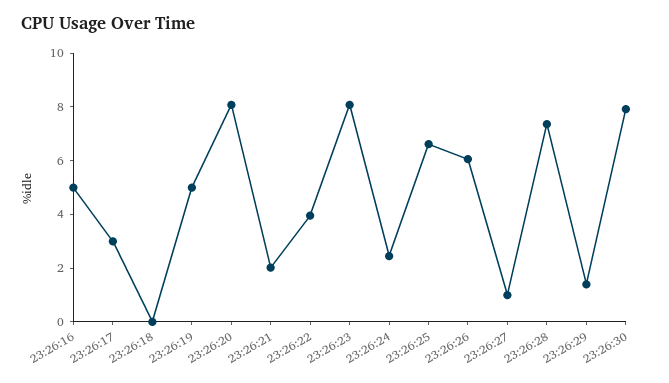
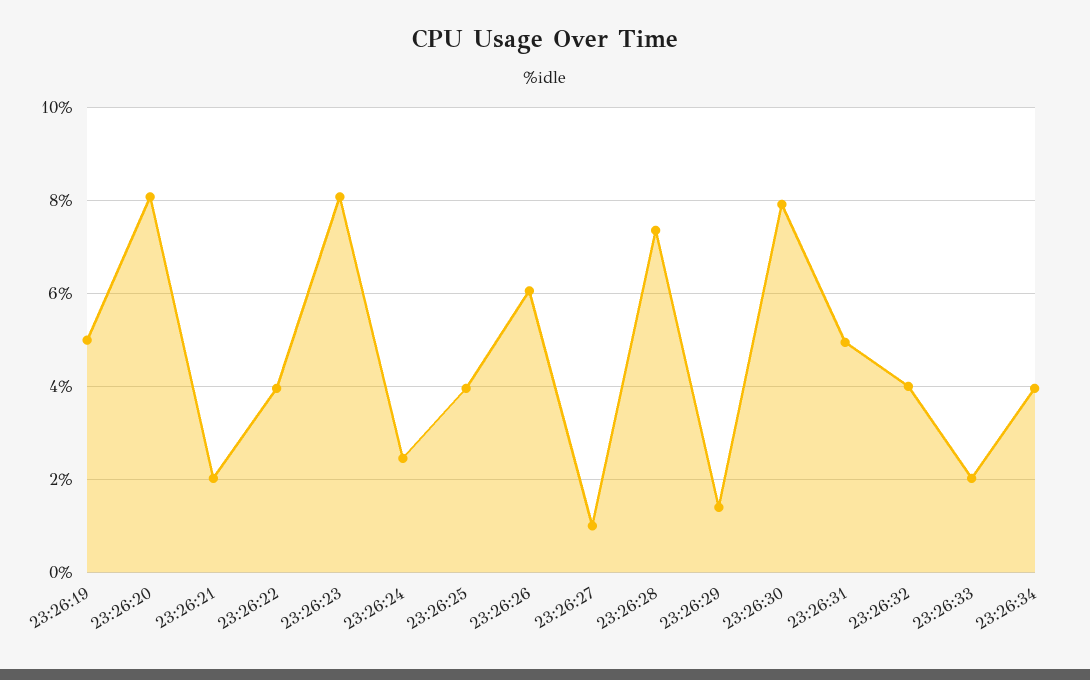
23:26:16: 5 -> none
23:26:17: 3 -> none
23:26:18: 0 -> none
23:26:25: 6.5 -> 4
23:26:31: none -> 5
23:26:32: none -> 4
23:26:33: none -> 2
23:26:34: none -> 4

